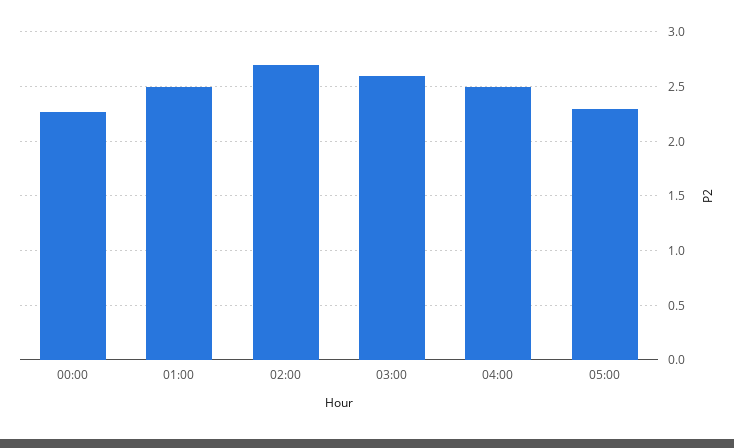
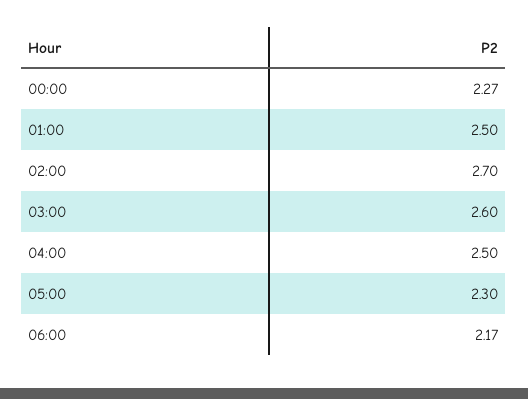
06:00: none -> 2.17

